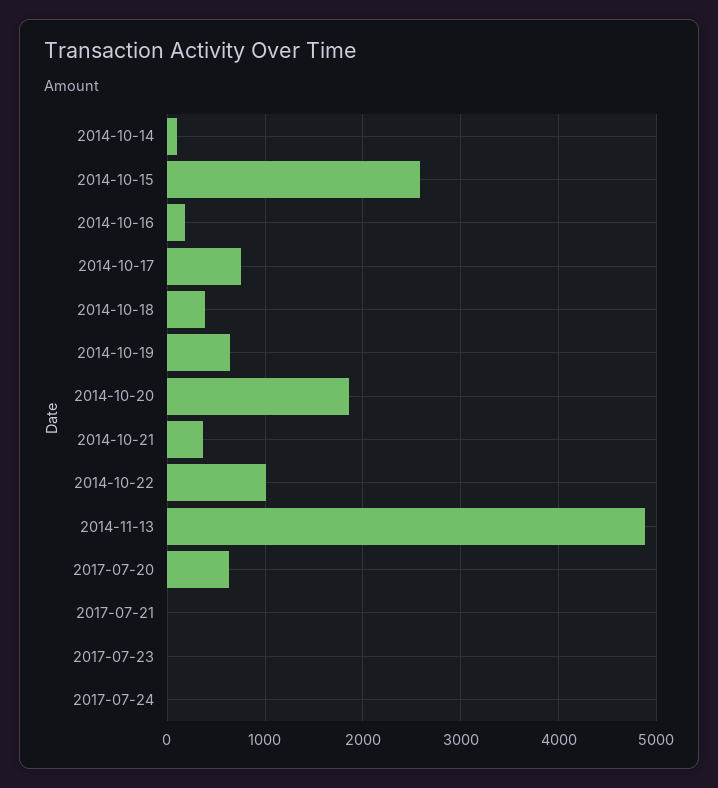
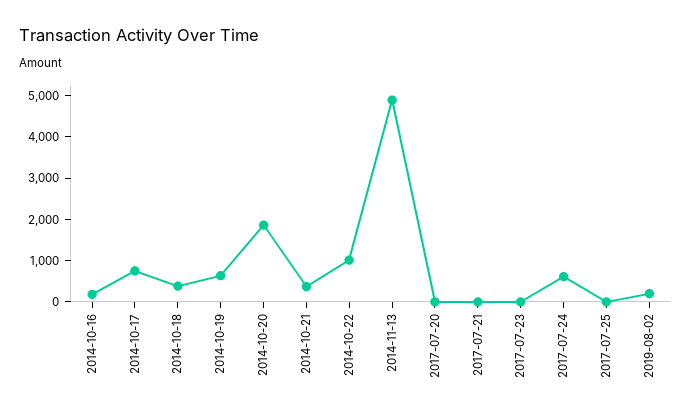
2014-10-14: 100 -> none
2014-10-15: 2600 -> none
2017-07-20: 600 -> 0
2017-07-24: 0 -> 600
2017-07-25: none -> 0
2019-08-02: none -> 200

